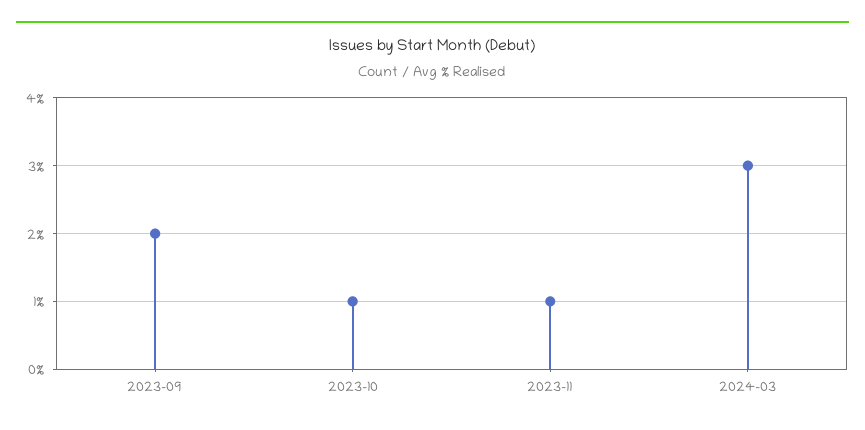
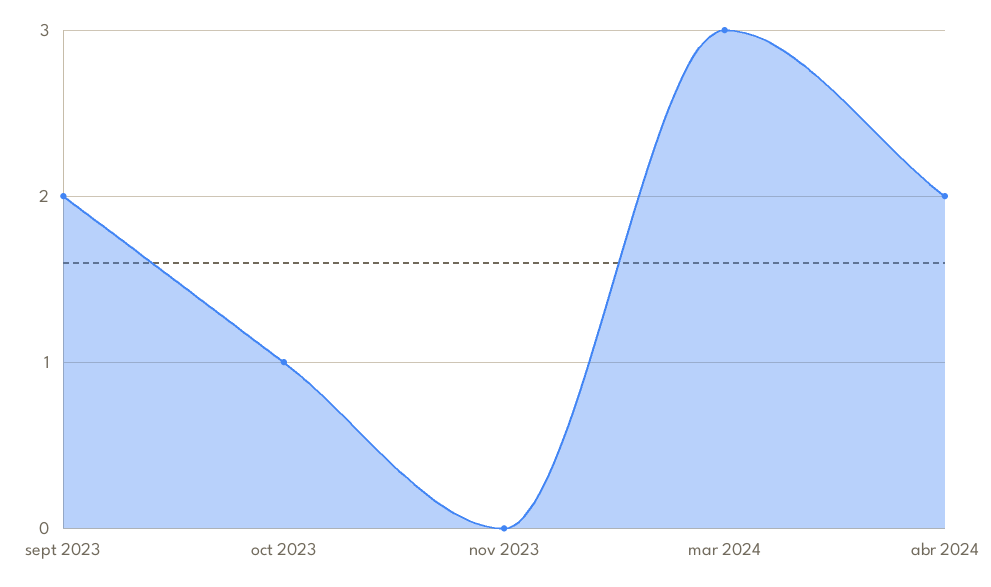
2023-11: 1 -> 0
abr 2024: none -> 2

